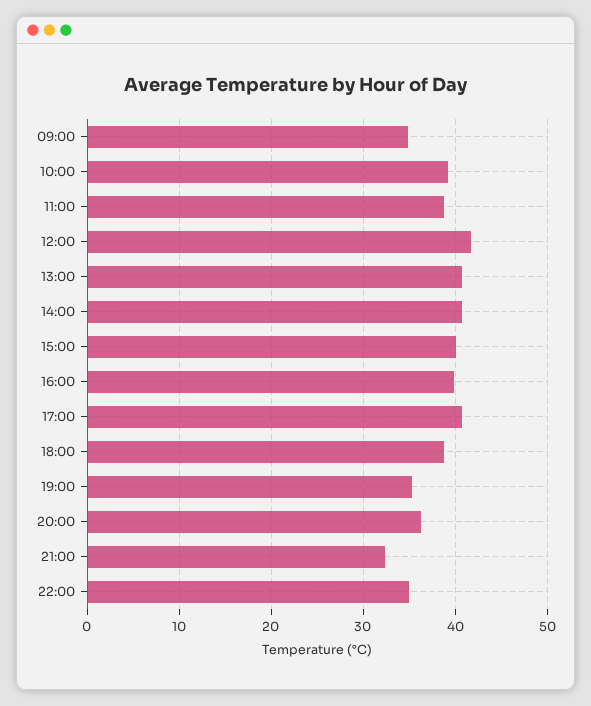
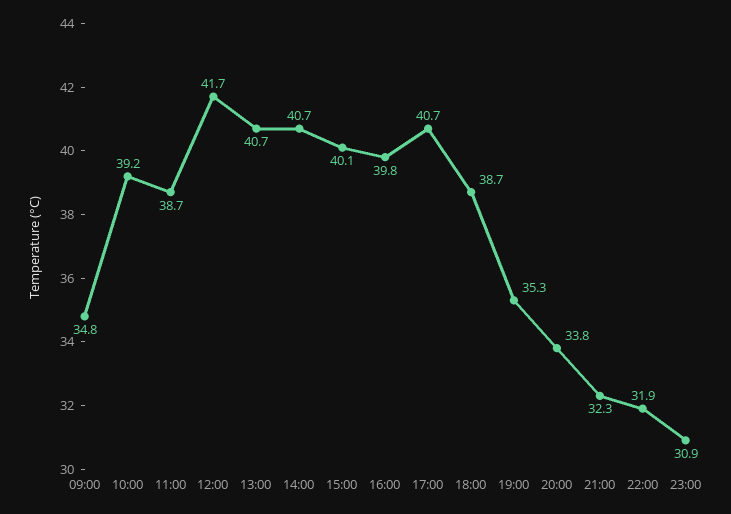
20:00: 36 -> 33.8
22:00: 35 -> 31.9
23:00: none -> 30.9

